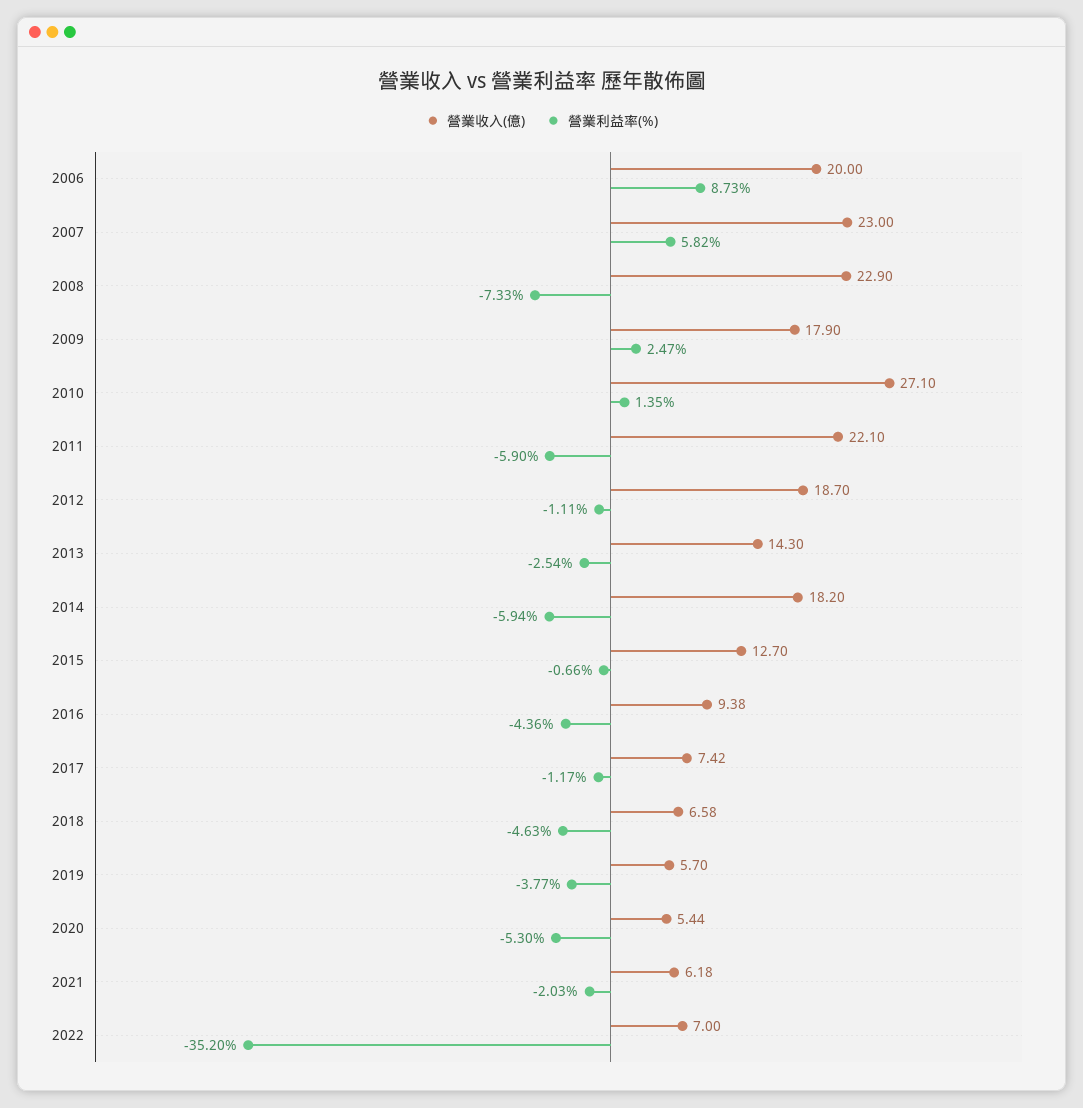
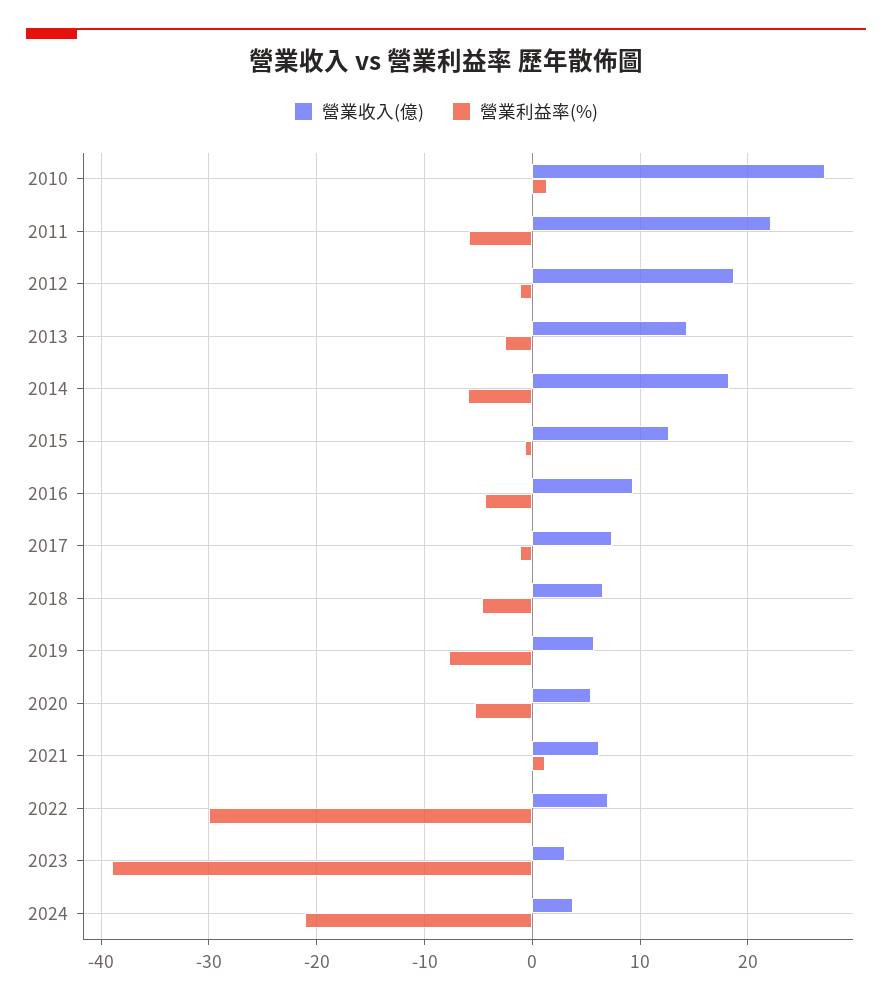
營業收入(億), 2006: 20 -> none
營業利益率(%), 2006: 8.73 -> none
營業收入(億), 2007: 23 -> none
營業利益率(%), 2007: 5.82 -> none
營業收入(億), 2008: 22.9 -> none
營業利益率(%), 2008: -7.33 -> none
營業收入(億), 2009: 17.9 -> none
營業利益率(%), 2009: 2.47 -> none
營業利益率(%), 2019: -3.77 -> -8
營業利益率(%), 2021: -2.03 -> 1
營業利益率(%), 2022: -35.2 -> -30
營業收入(億), 2023: none -> 3
營業利益率(%), 2023: none -> -39
營業收入(億), 2024: none -> 4
營業利益率(%), 2024: none -> -21

